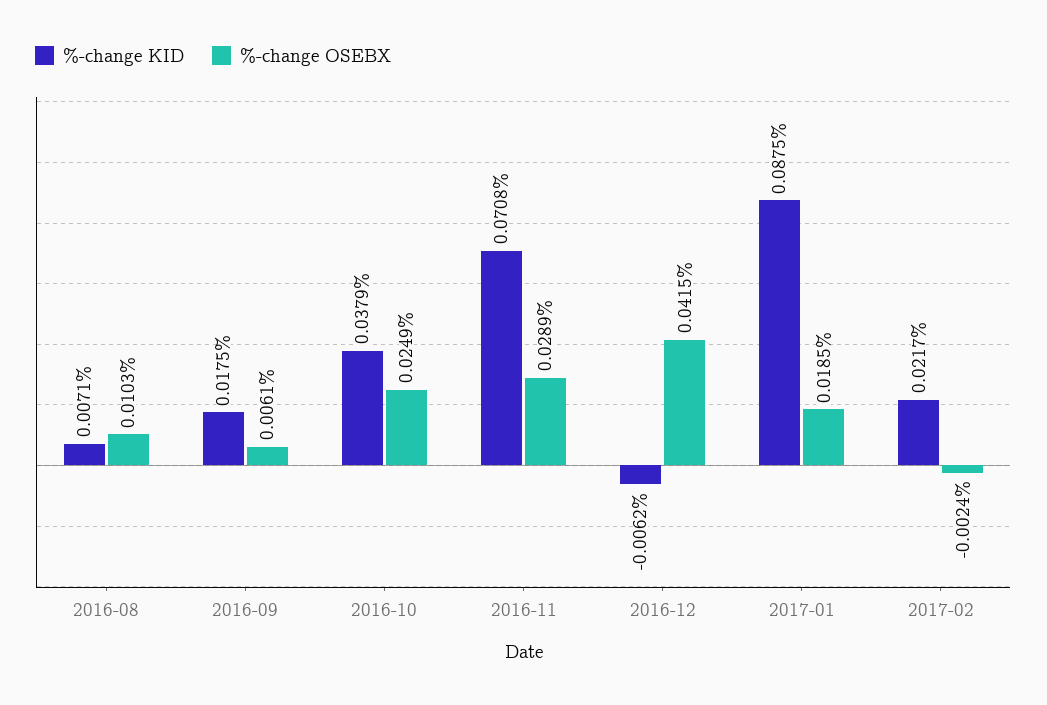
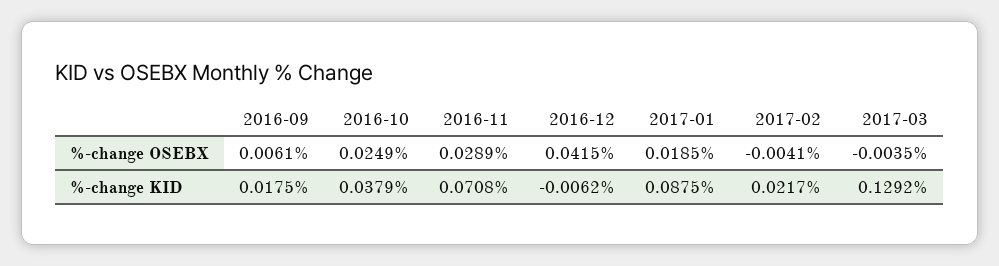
%-change KID, 2016-08: 0.0071 -> none
%-change OSEBX, 2016-08: 0.0103 -> none
%-change OSEBX, 2017-02: -0.0024 -> -0.0041
%-change OSEBX, 2017-03: none -> -0.0035
%-change KID, 2017-03: none -> 0.1292

